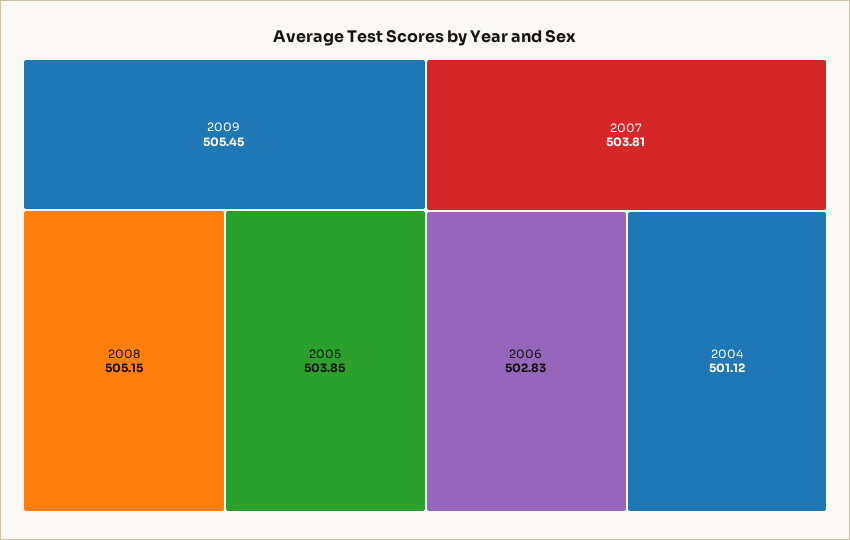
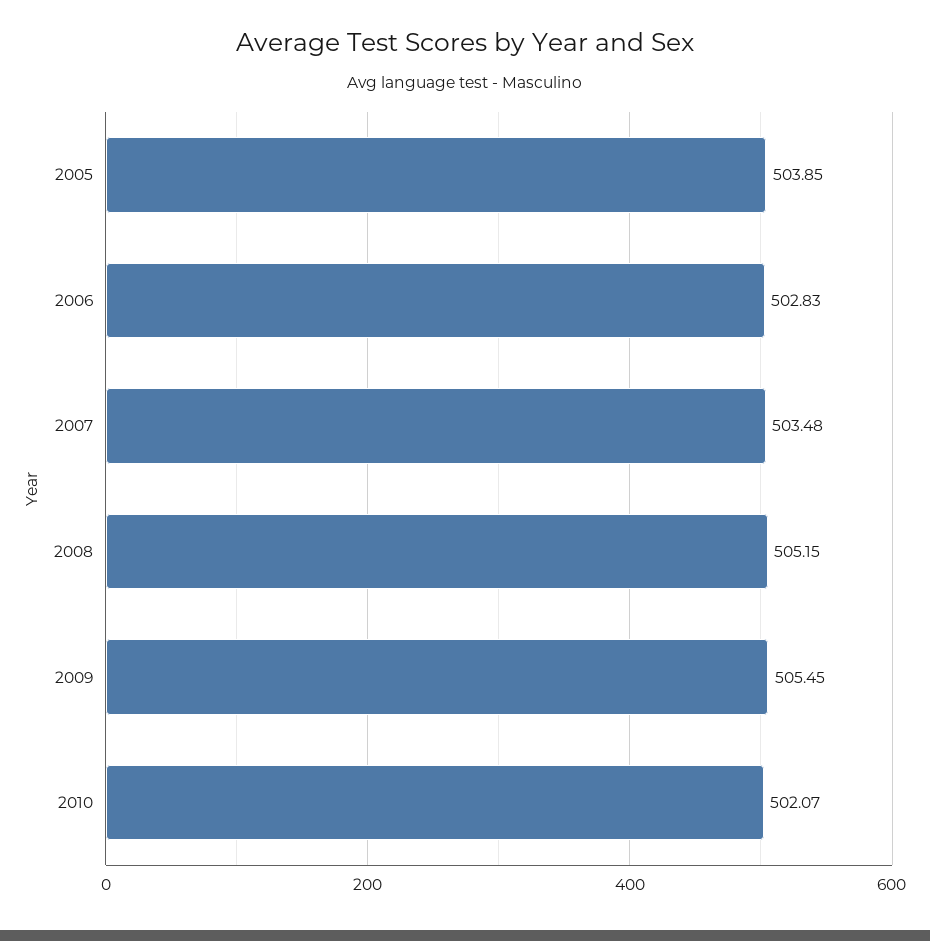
2007: 503.81 -> 503.48
2004: 501.12 -> none
2010: none -> 502.07

